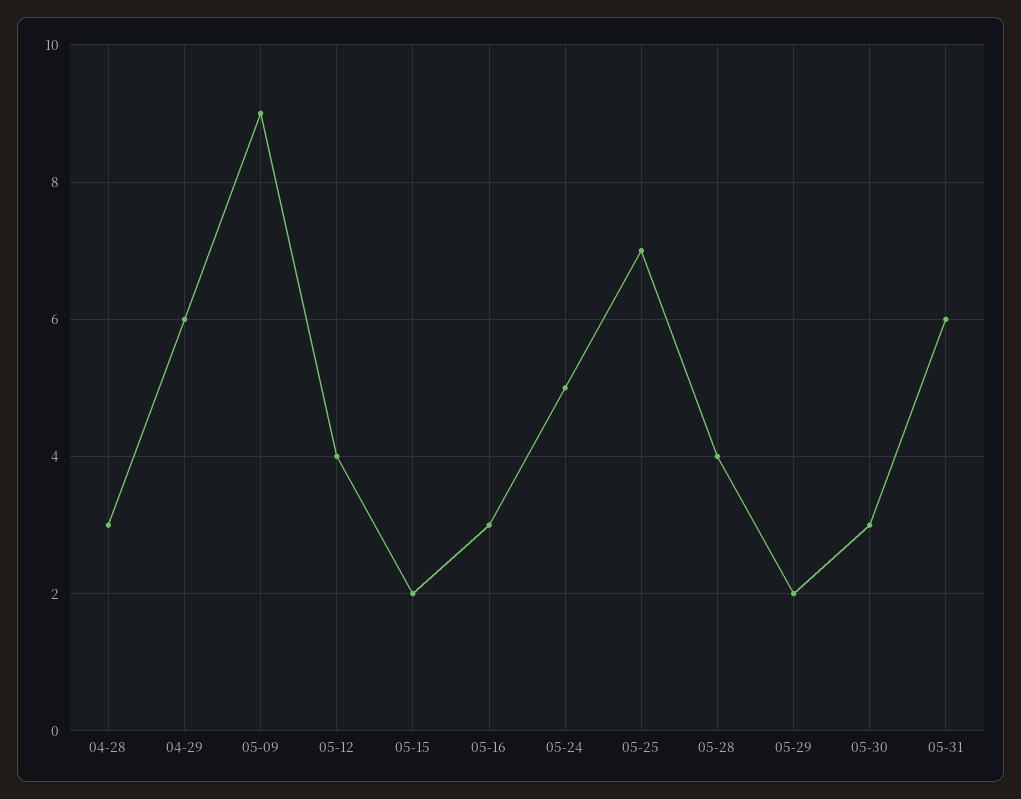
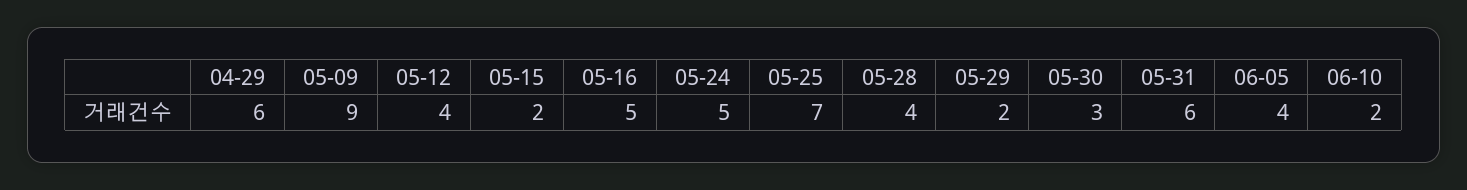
04-28: 3 -> none
05-16: 3 -> 5
06-05: none -> 4
06-10: none -> 2

